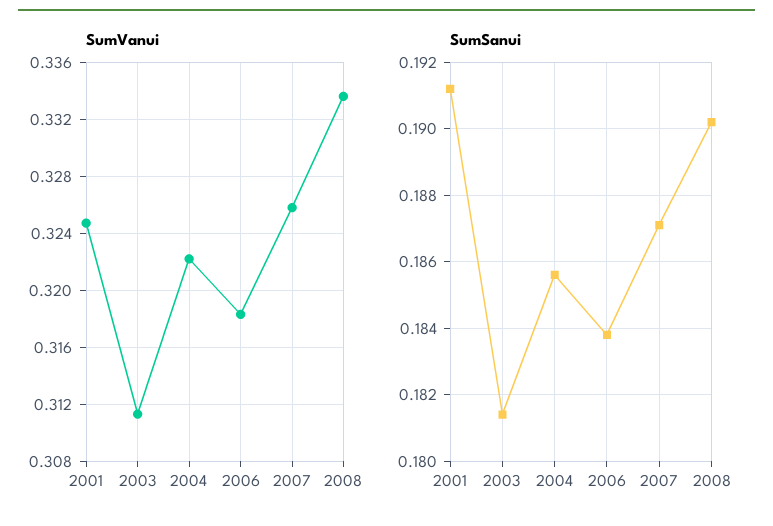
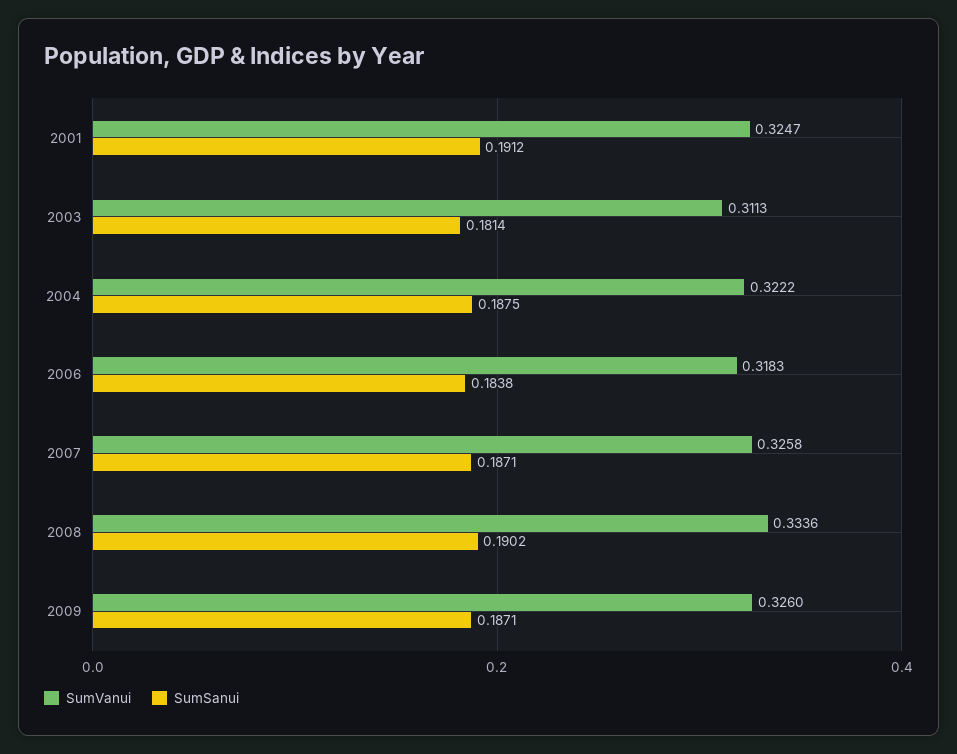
SumSanui, 2004: 0.1855 -> 0.1875
SumVanui, 2009: none -> 0.326
SumSanui, 2009: none -> 0.1871

